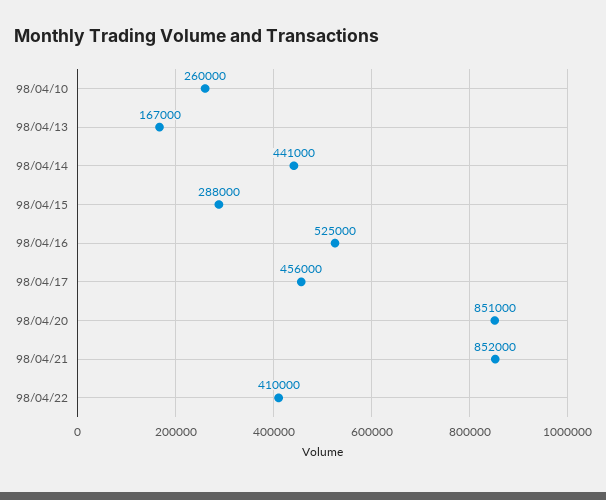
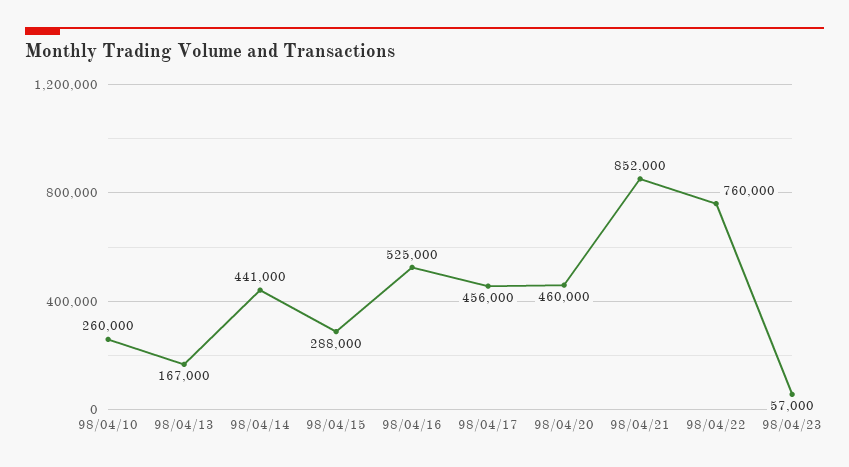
98/04/20: 851000 -> 460000
98/04/22: 410000 -> 760000
98/04/23: none -> 57000

